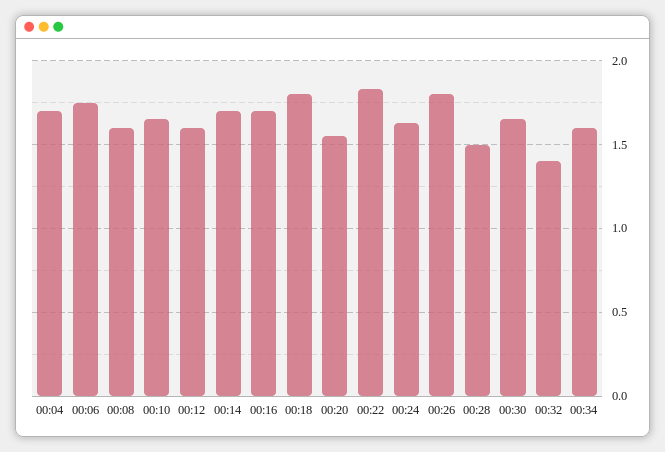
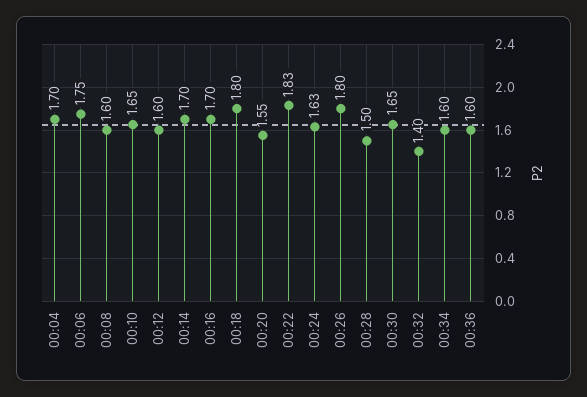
00:36: none -> 1.6

